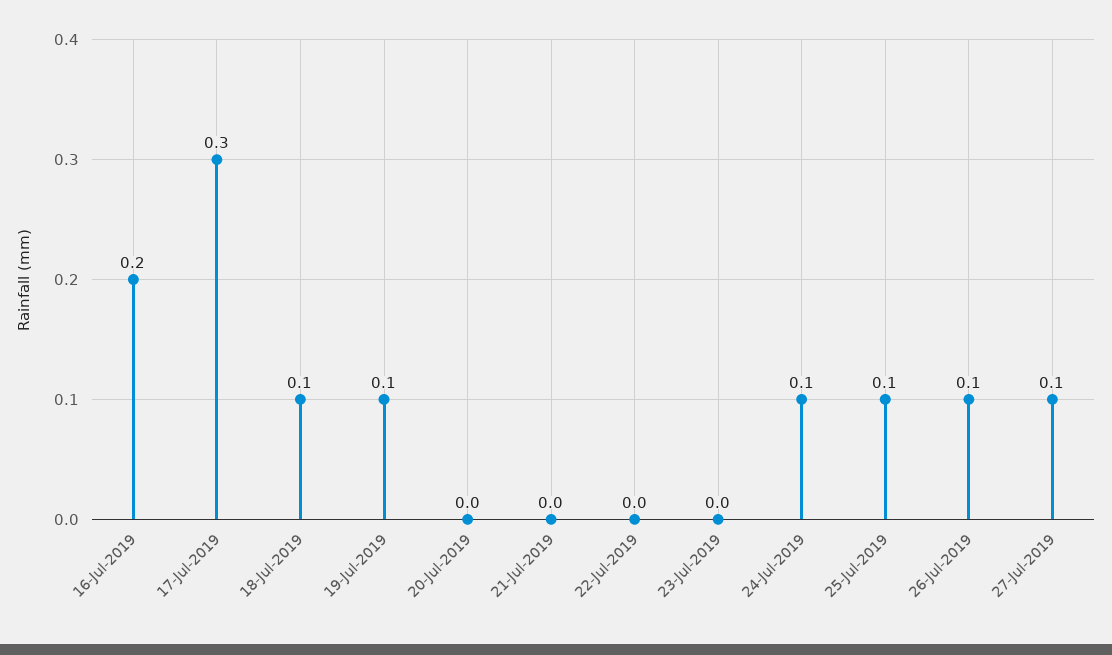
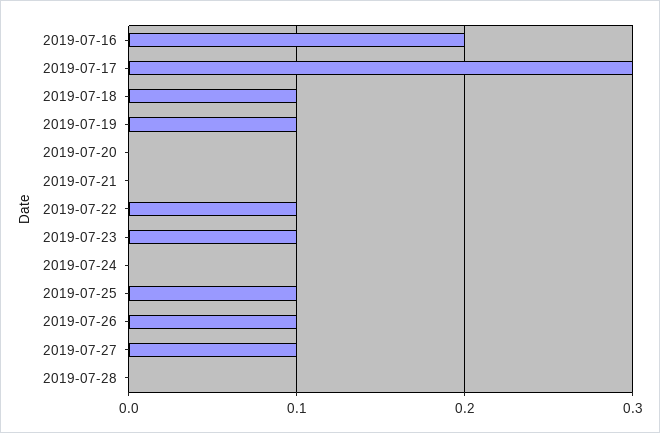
22-Jul-2019: 0 -> 0.1
23-Jul-2019: 0 -> 0.1
24-Jul-2019: 0.1 -> 0
2019-07-28: none -> 0

